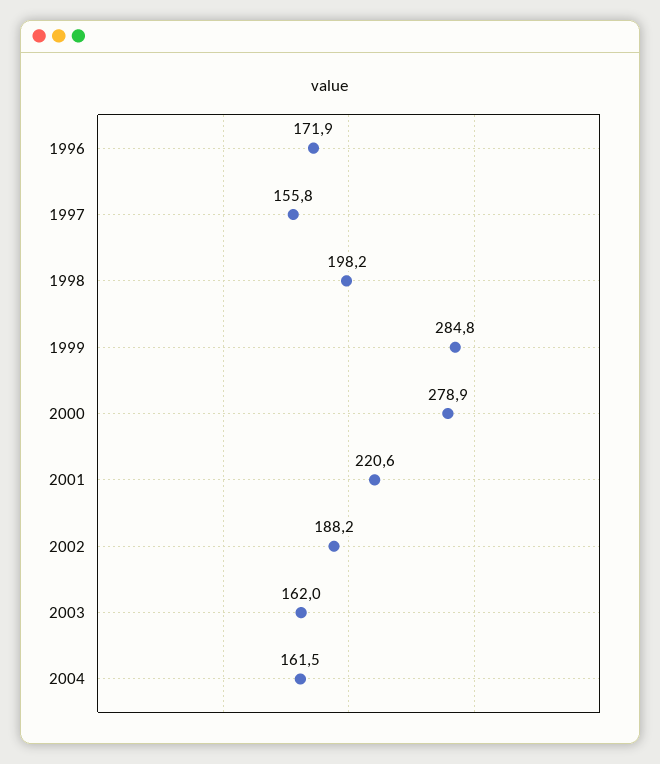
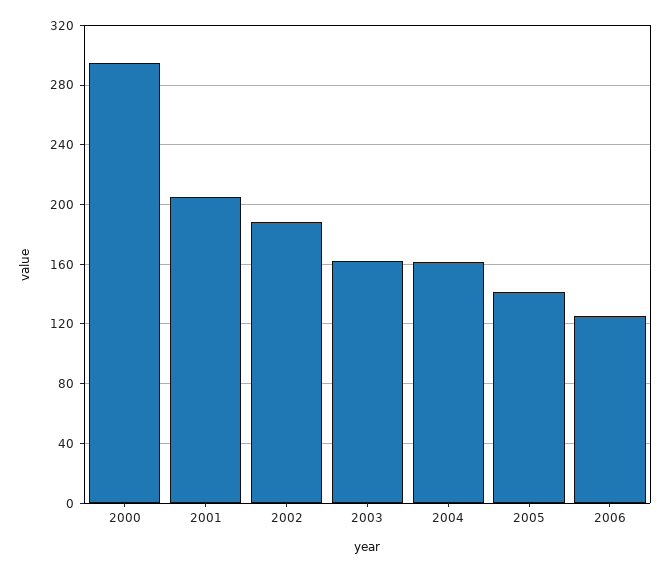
1996: 171.9 -> none
1997: 155.8 -> none
1998: 198.2 -> none
1999: 284.8 -> none
2000: 278.9 -> 295
2001: 220.6 -> 205
2005: none -> 140
2006: none -> 125

